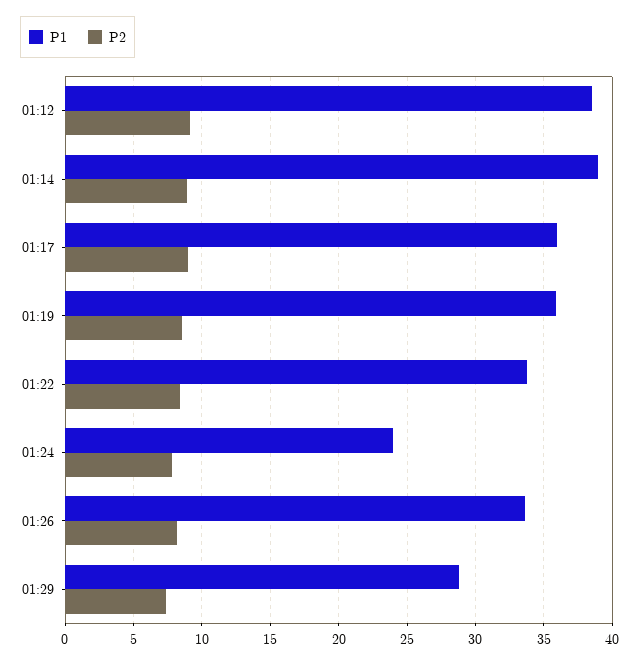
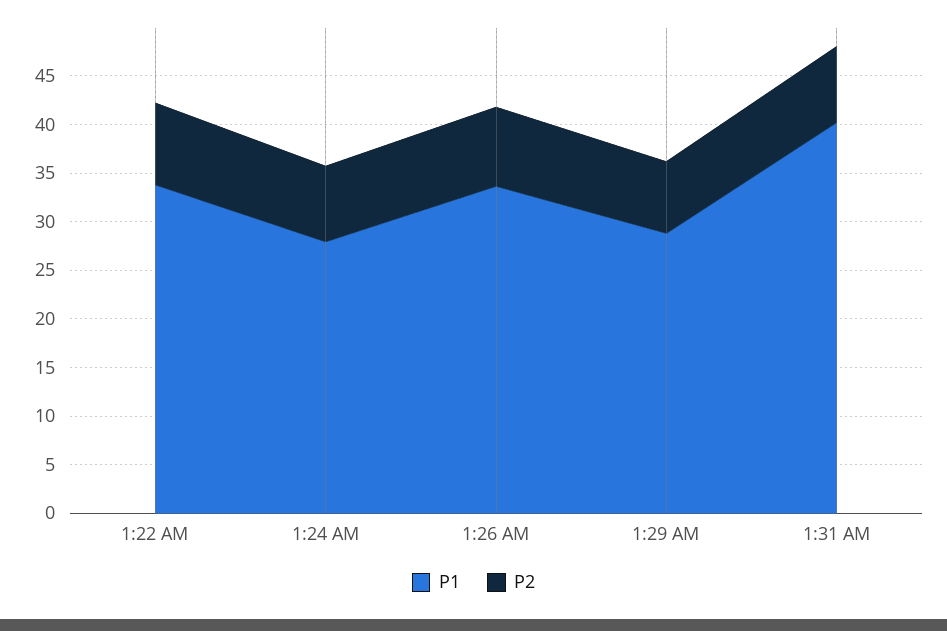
P1, 01:12: 38.5 -> none
P2, 01:12: 9 -> none
P1, 01:14: 39 -> none
P2, 01:14: 9 -> none
P1, 01:17: 36 -> none
P2, 01:17: 9 -> none
P1, 01:19: 36 -> none
P2, 01:19: 8.5 -> none
P1, 01:24: 24 -> 28
P1, 1:31 AM: none -> 40
P2, 1:31 AM: none -> 8

